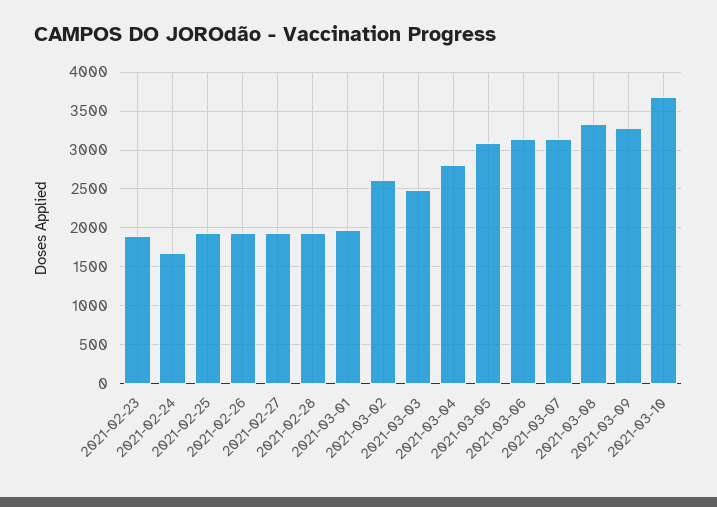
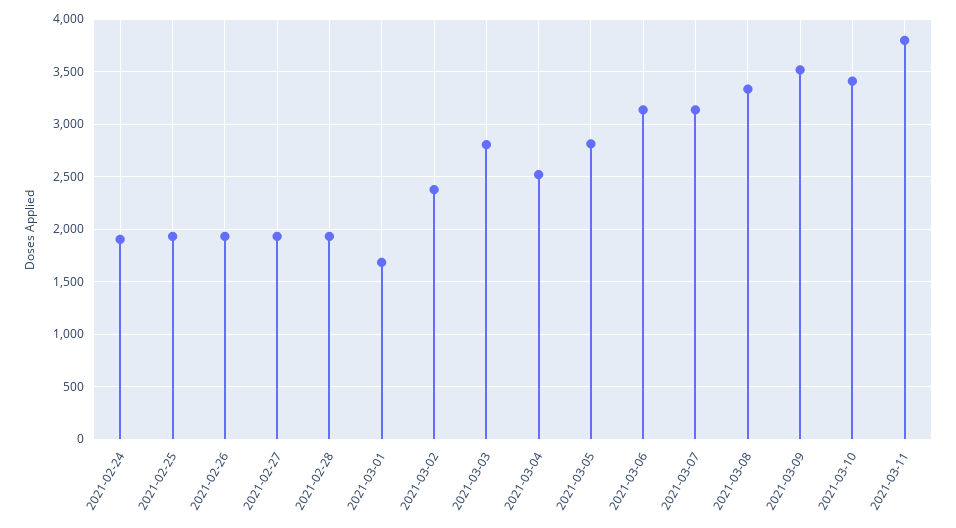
2021-02-23: 1900 -> none
2021-02-24: 1700 -> 1900
2021-03-01: 2000 -> 1700
2021-03-02: 2600 -> 2400
2021-03-03: 2500 -> 2800
2021-03-04: 2800 -> 2500
2021-03-05: 3100 -> 2800
2021-03-09: 3300 -> 3500
2021-03-10: 3700 -> 3400
2021-03-11: none -> 3800

